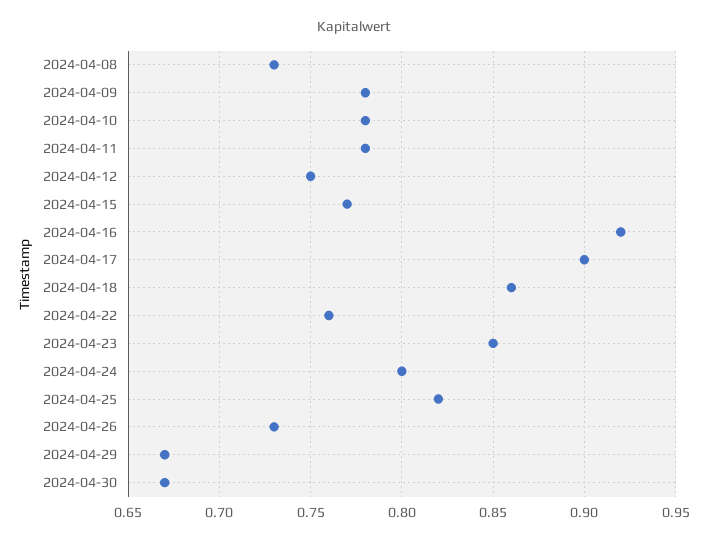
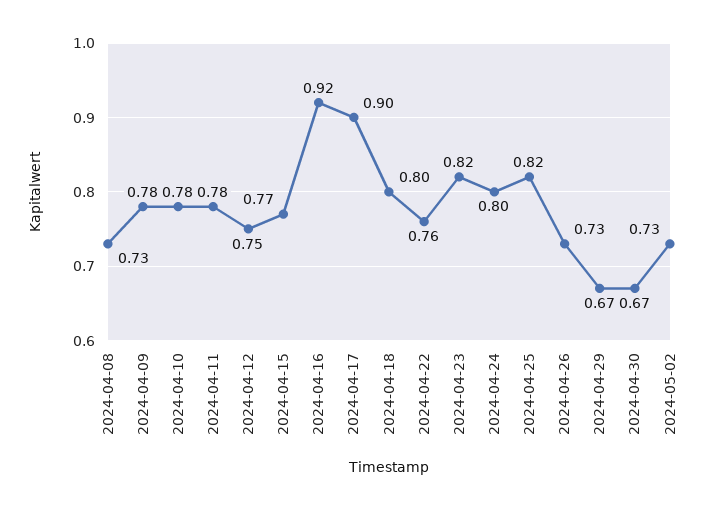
2024-04-18: 0.86 -> 0.8
2024-04-23: 0.85 -> 0.82
2024-05-02: none -> 0.73

